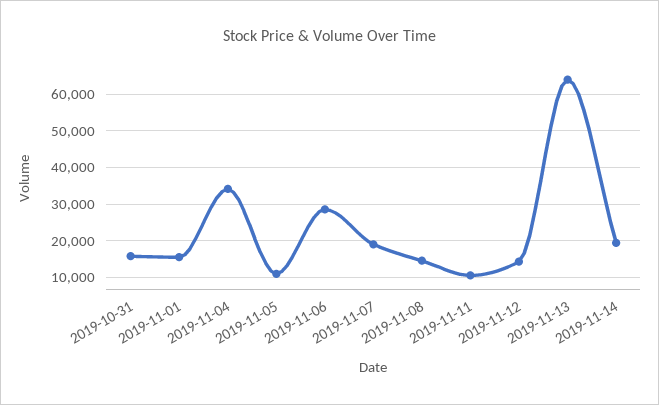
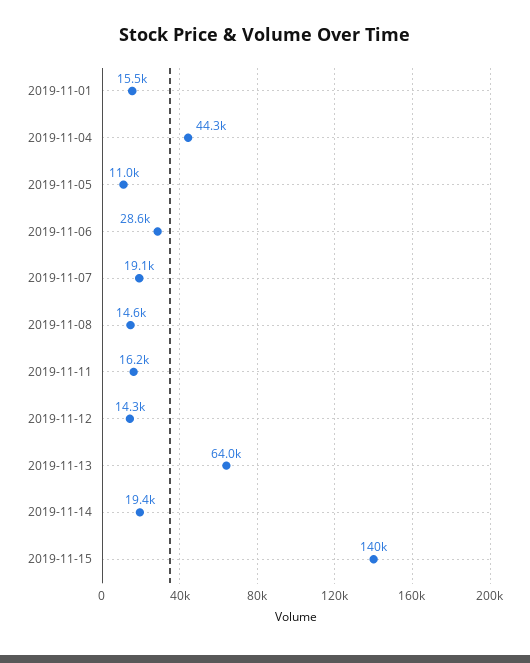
2019-10-31: 16000 -> none
2019-11-04: 34000 -> 44300
2019-11-11: 10000 -> 16200
2019-11-15: none -> 140000

